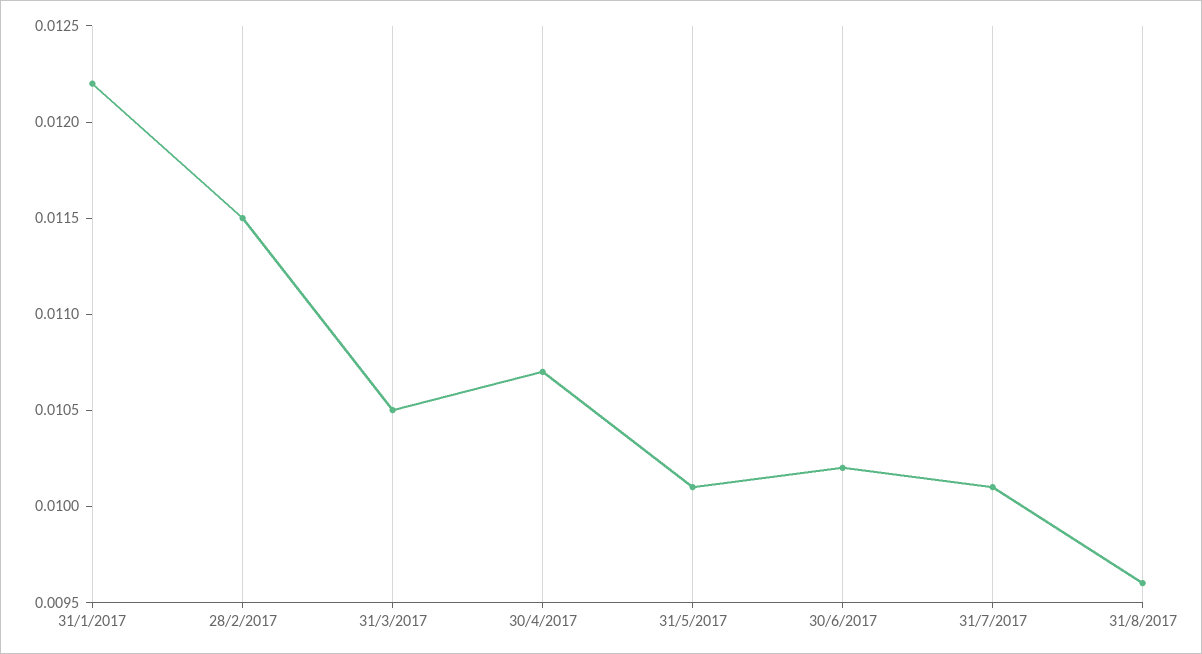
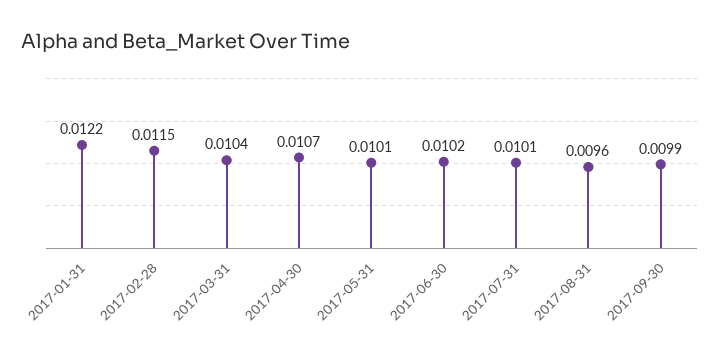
31/3/2017: 0.0105 -> 0.0104
2017-09-30: none -> 0.0099

